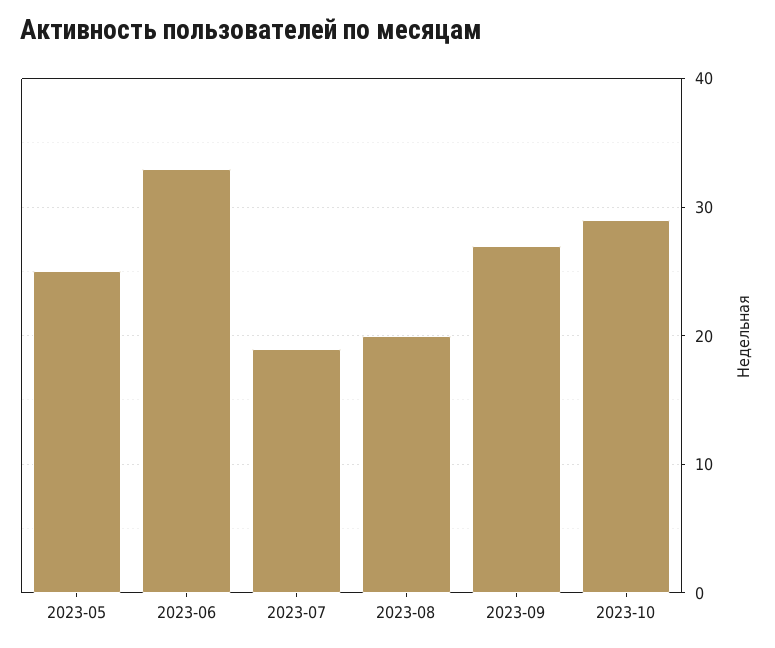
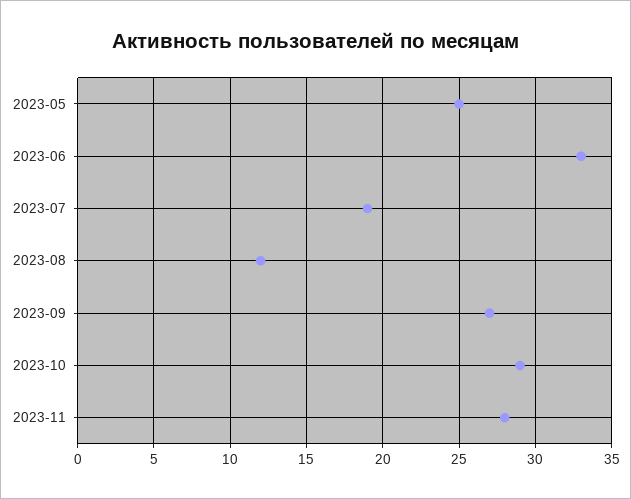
2023-08: 20 -> 12
2023-11: none -> 28

